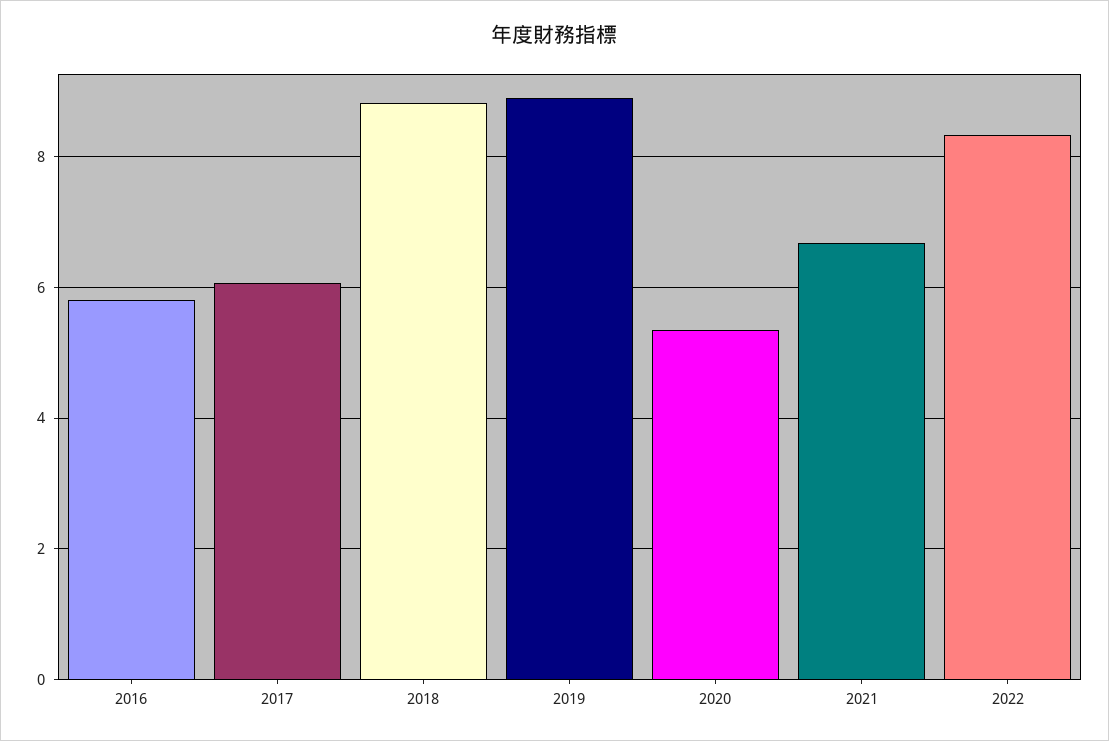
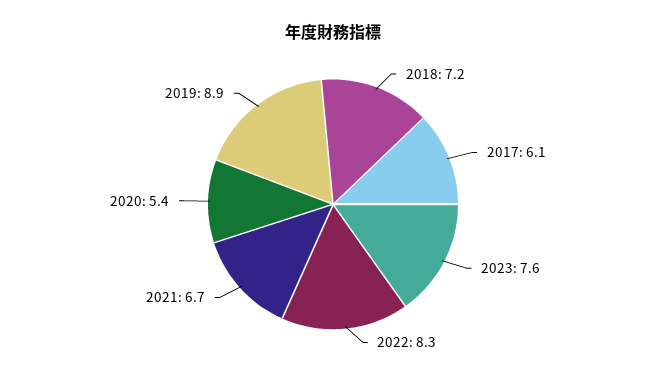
2016: 5.8 -> none
2018: 8.8 -> 7.2
2023: none -> 7.6

